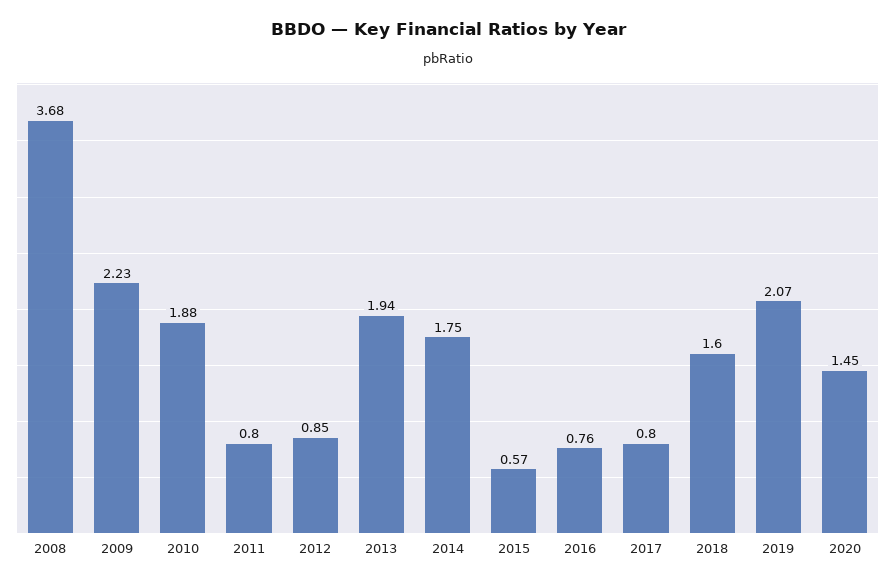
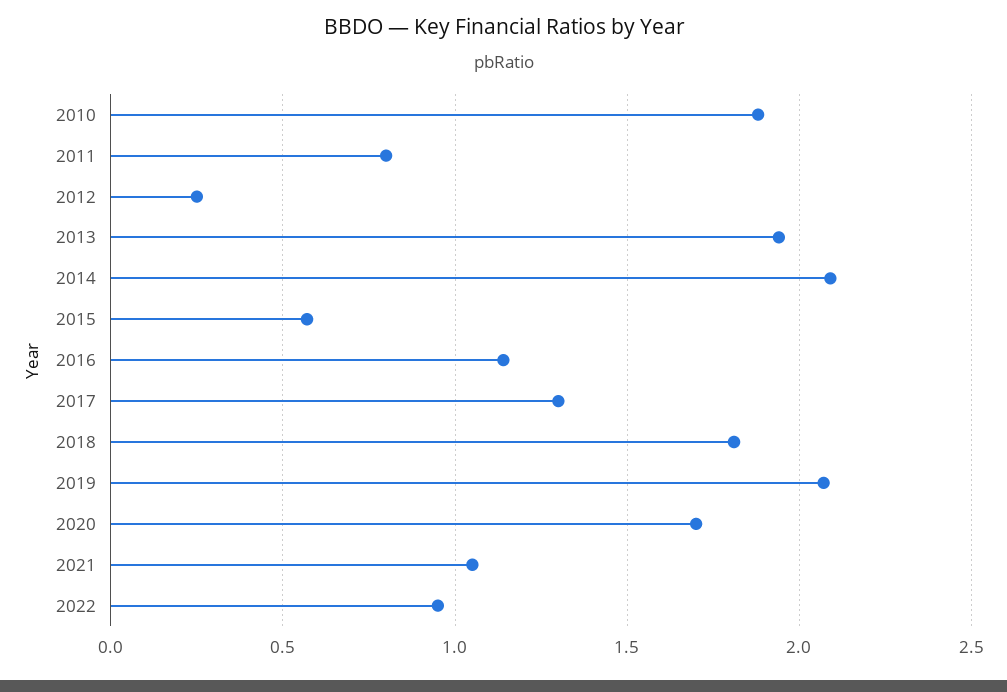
2008: 3.68 -> none
2009: 2.23 -> none
2012: 0.85 -> 0.25
2014: 1.75 -> 2.1
2016: 0.76 -> 1.15
2017: 0.8 -> 1.3
2018: 1.6 -> 1.8
2020: 1.45 -> 1.7
2021: none -> 1.05
2022: none -> 0.95

